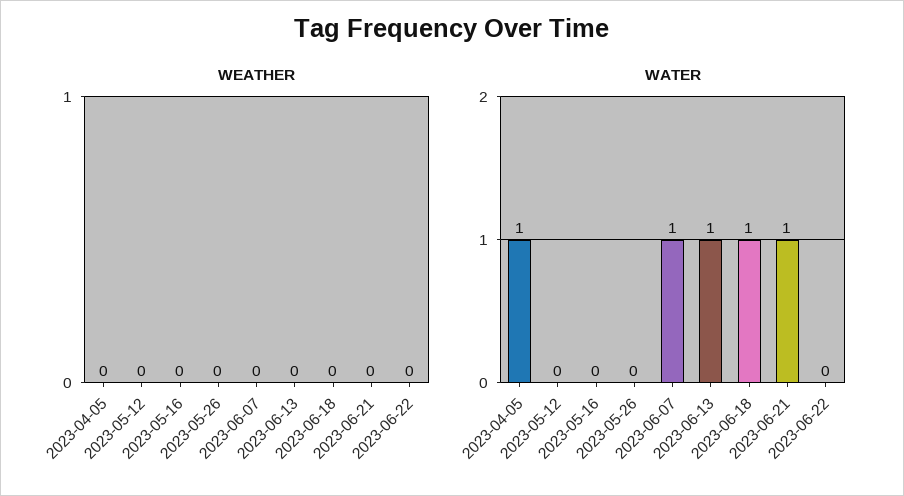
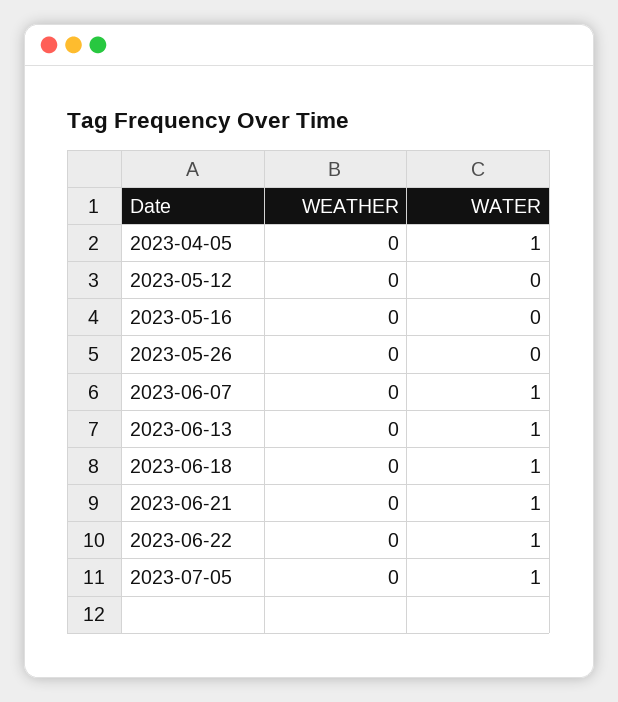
WATER, 2023-06-22: 0 -> 1
WEATHER, 2023-07-05: none -> 0
WATER, 2023-07-05: none -> 1

